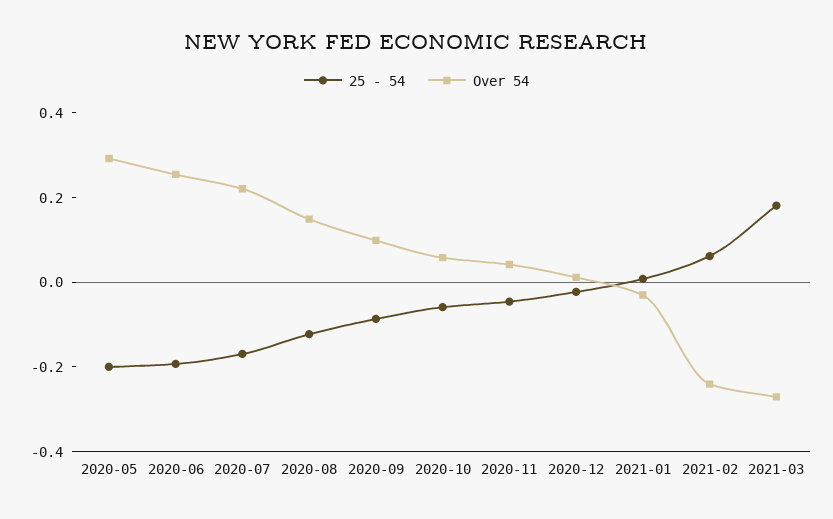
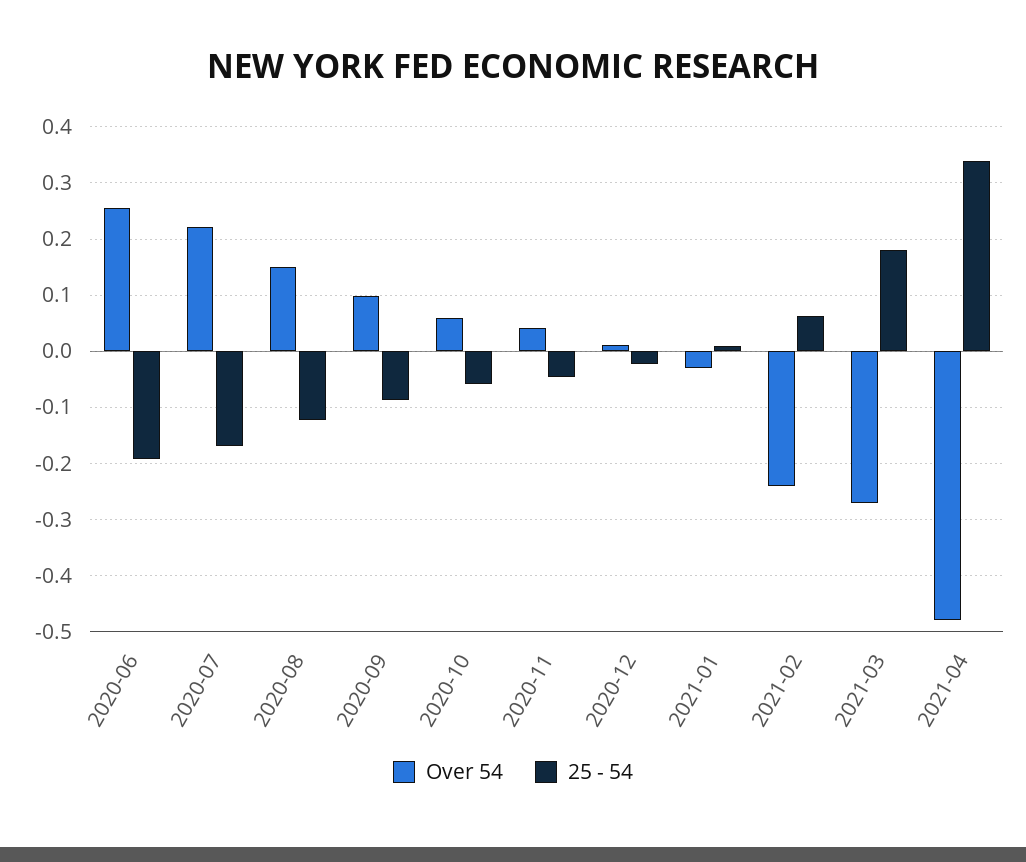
25 - 54, 2020-05: -0.2 -> none
Over 54, 2020-05: 0.3 -> none
Over 54, 2021-04: none -> -0.48
25 - 54, 2021-04: none -> 0.34

